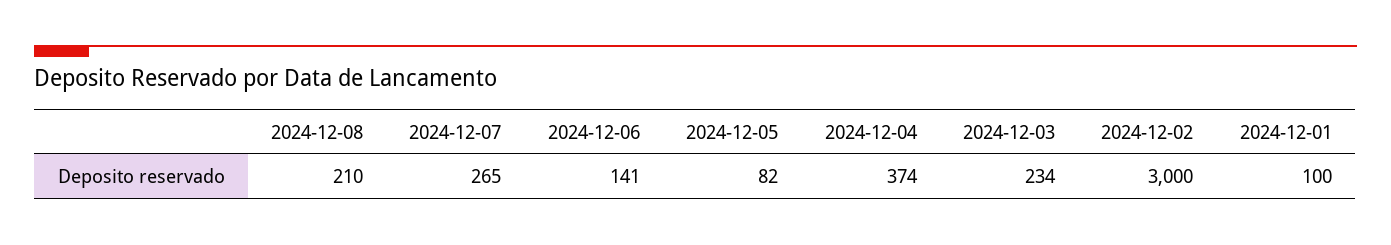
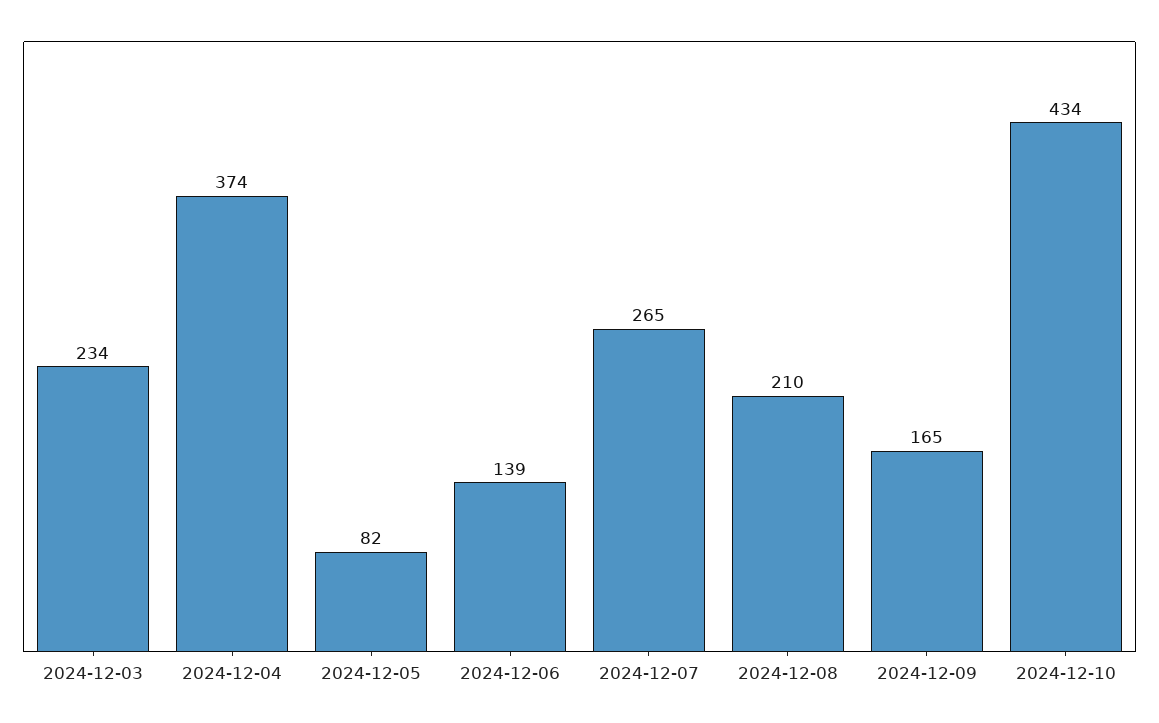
2024-12-06: 141 -> 139
2024-12-02: 3000 -> none
2024-12-01: 100 -> none
2024-12-09: none -> 165
2024-12-10: none -> 434

